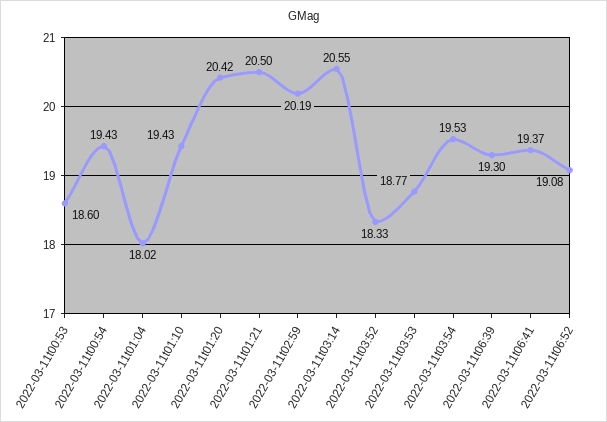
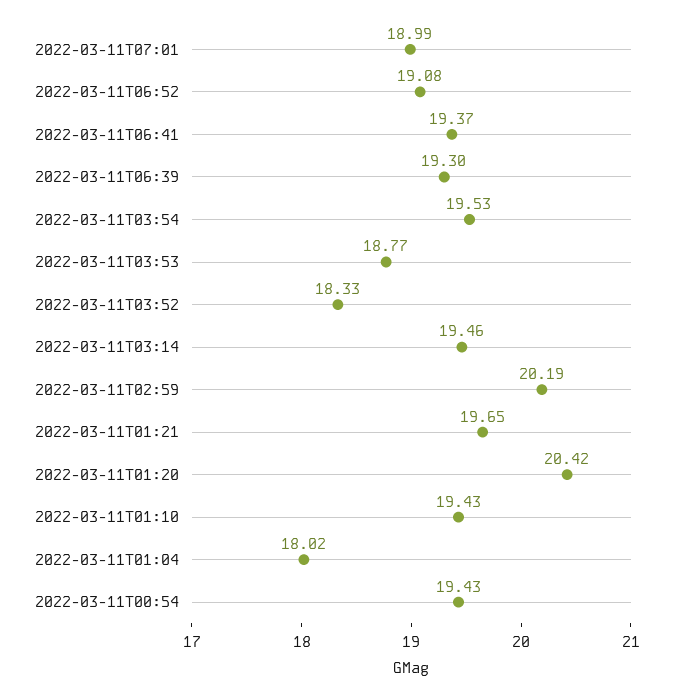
2022-03-11t00:53: 18.6 -> none
2022-03-11t01:21: 20.5 -> 19.65
2022-03-11t03:14: 20.55 -> 19.46
2022-03-11T07:01: none -> 18.99

